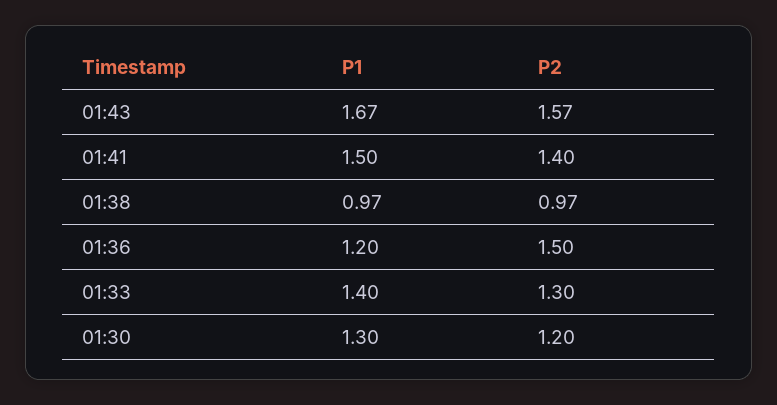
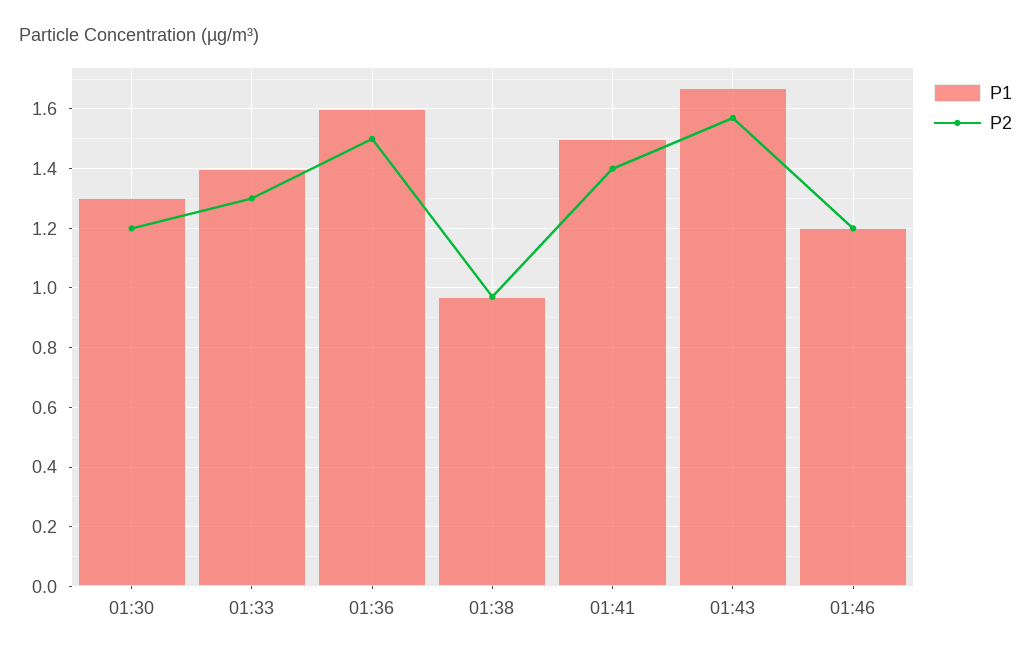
P1, 01:36: 1.2 -> 1.6
P1, 01:46: none -> 1.2
P2, 01:46: none -> 1.2

